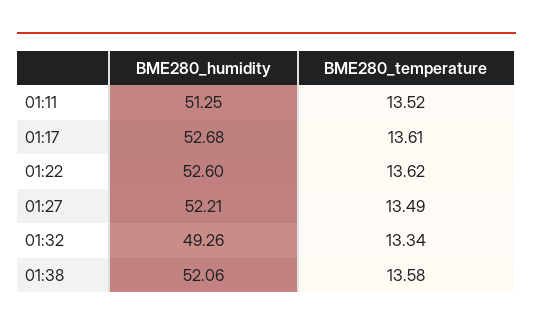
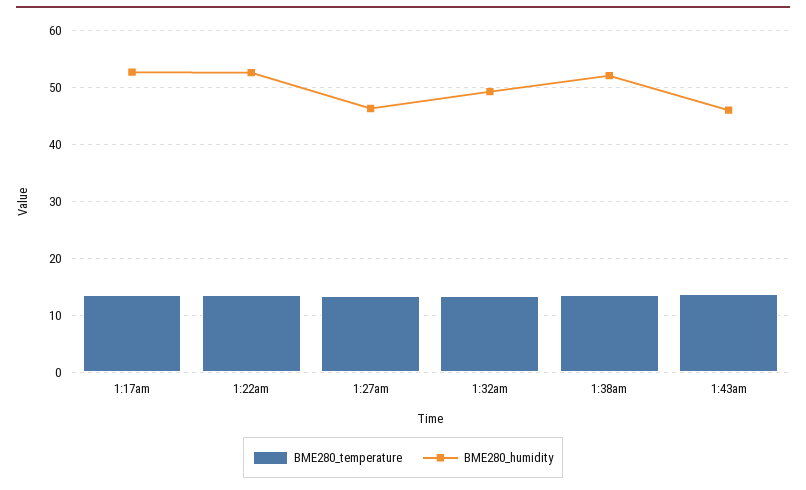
BME280_humidity, 01:11: 51.25 -> none
BME280_temperature, 01:11: 13.52 -> none
BME280_humidity, 01:27: 52.21 -> 46
BME280_temperature, 1:43am: none -> 14
BME280_humidity, 1:43am: none -> 46

